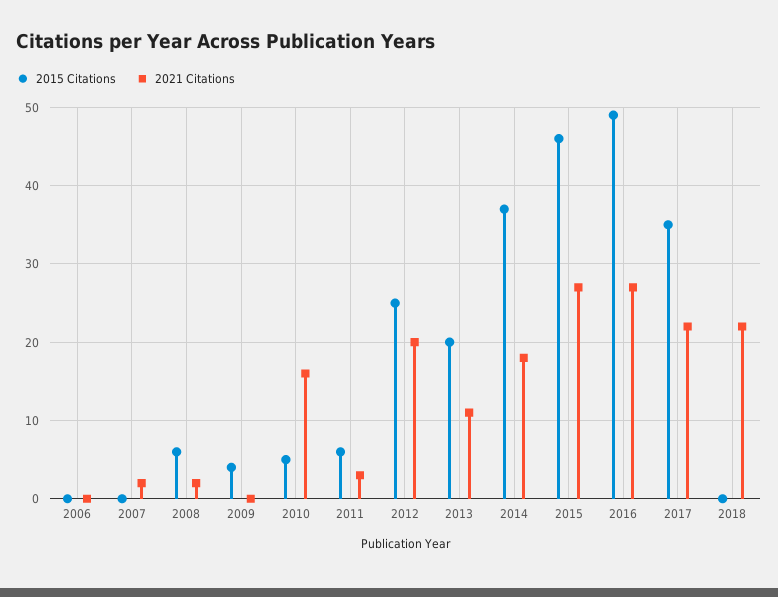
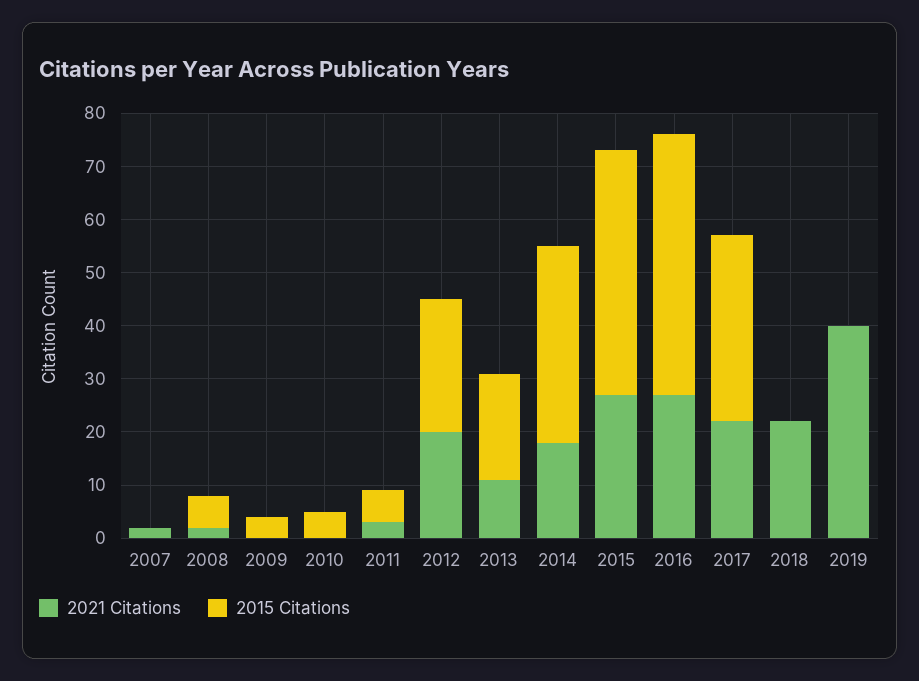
2015 Citations, 2006: 0 -> none
2021 Citations, 2006: 0 -> none
2021 Citations, 2010: 16 -> 0
2021 Citations, 2019: none -> 40
2015 Citations, 2019: none -> 0

